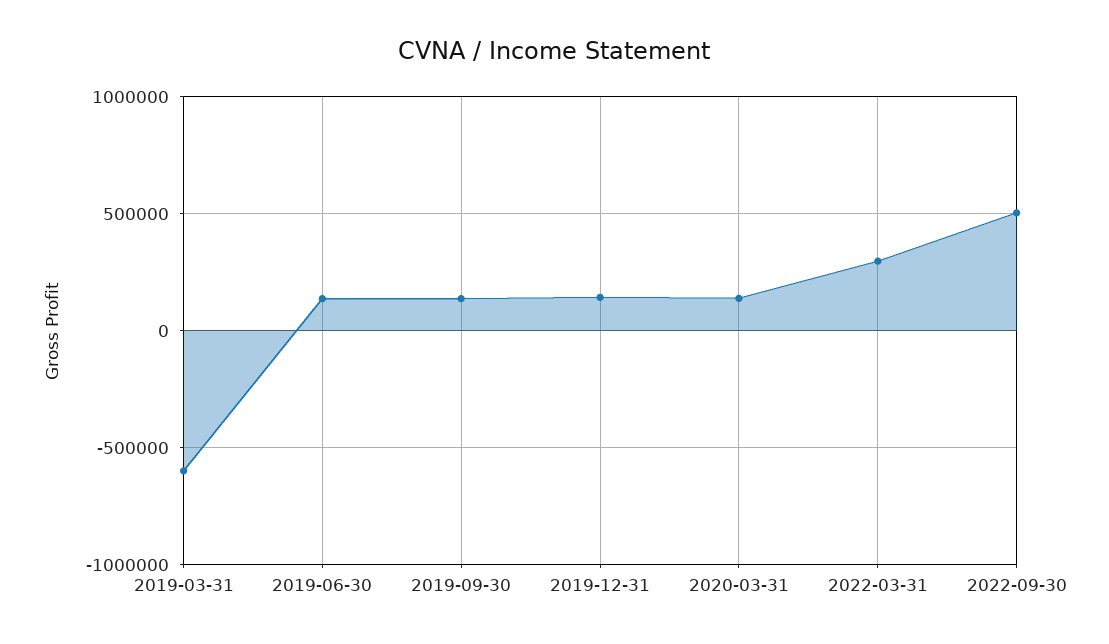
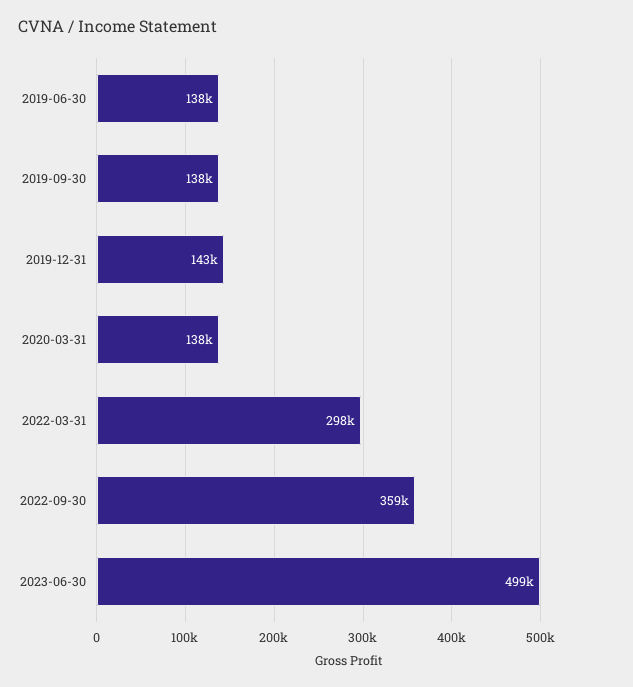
2019-03-31: -600000 -> none
2022-09-30: 500000 -> 359000
2023-06-30: none -> 499000

